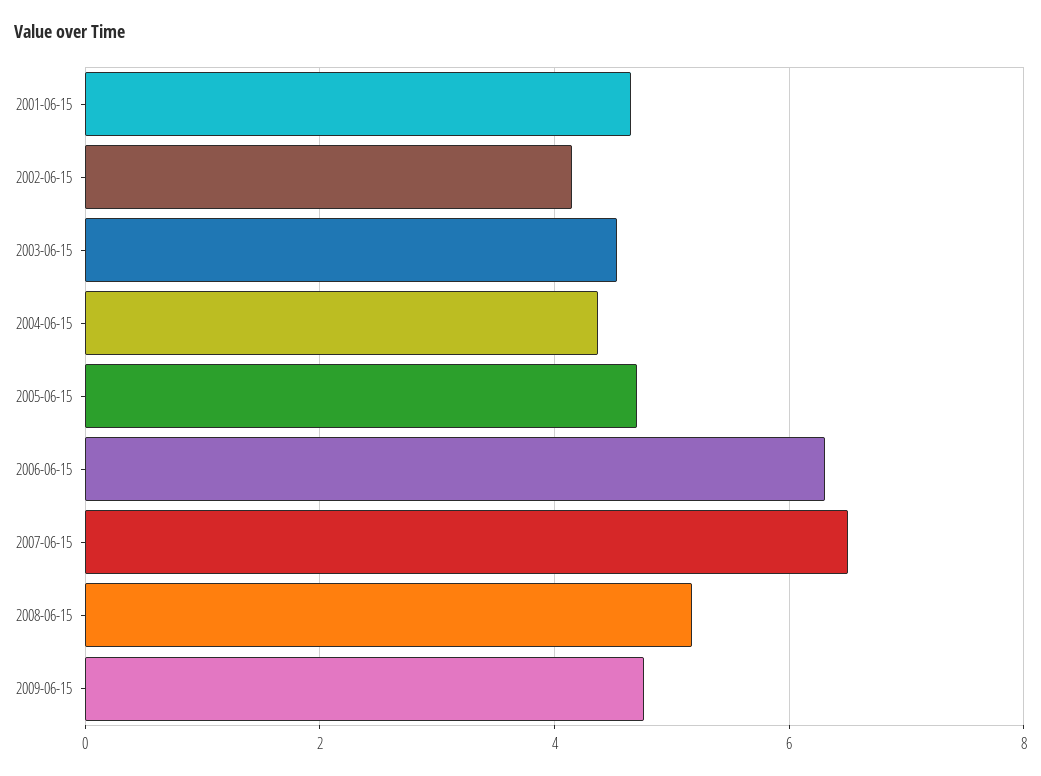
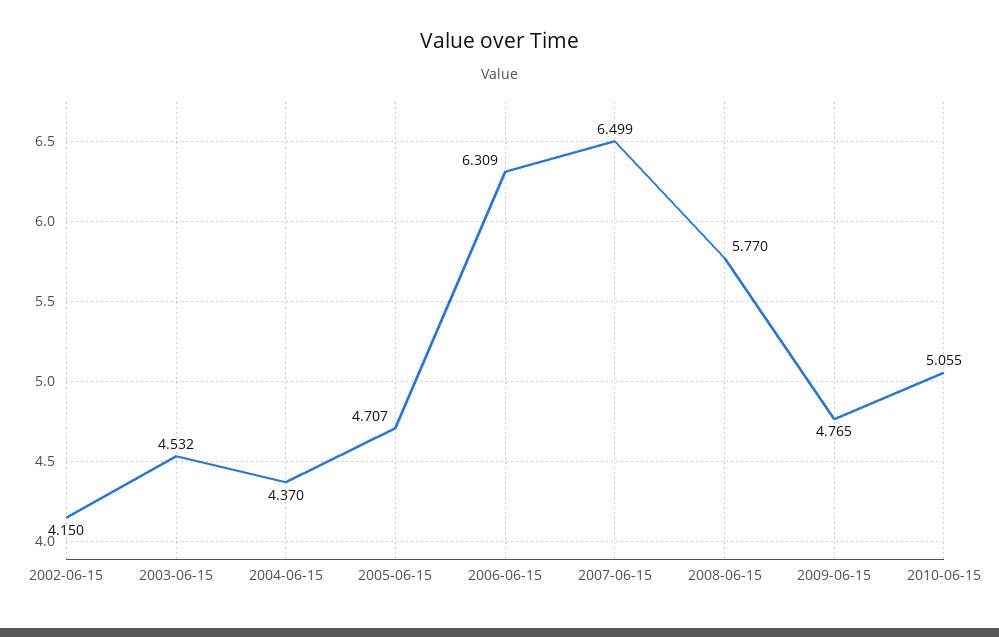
2001-06-15: 4.6 -> none
2008-06-15: 5.2 -> 5.77
2010-06-15: none -> 5.055

